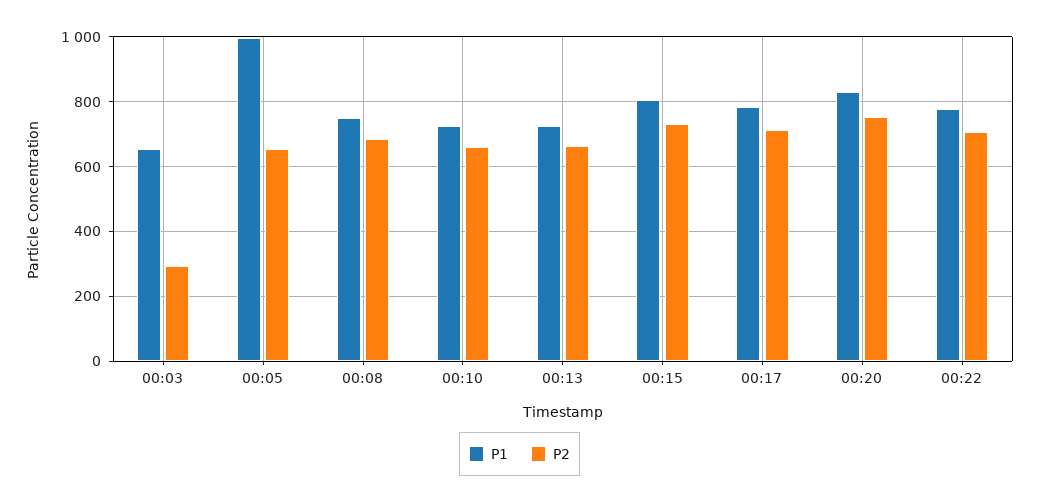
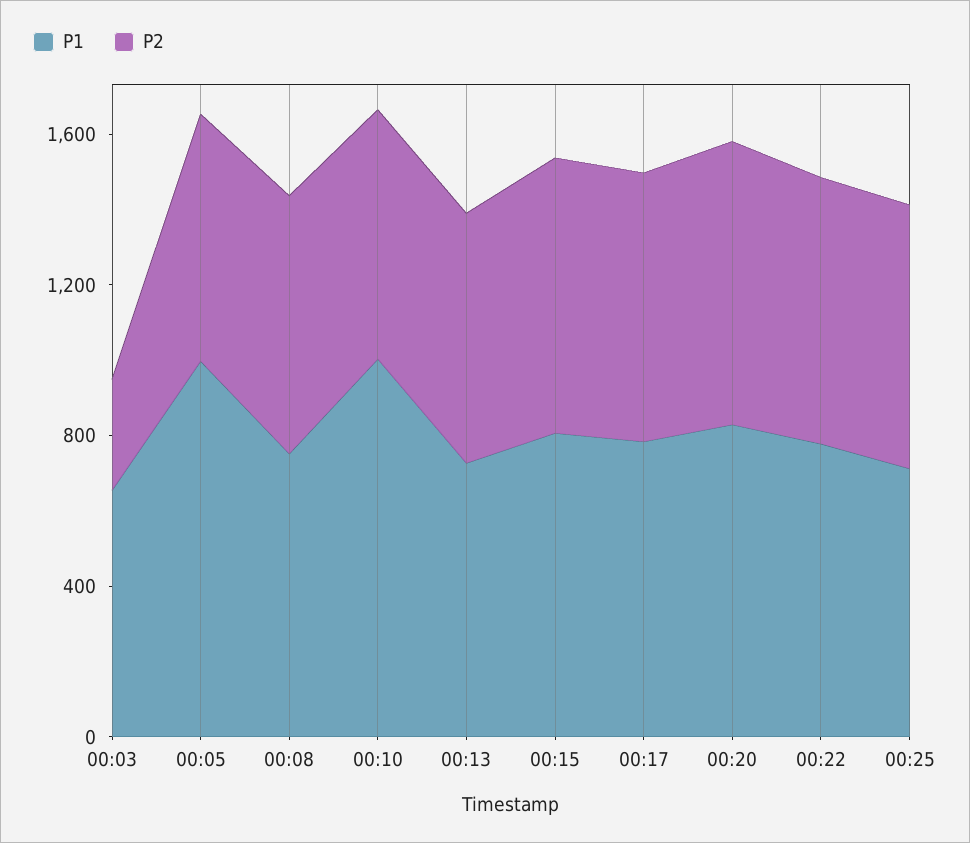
P1, 00:10: 720 -> 1000
P1, 00:25: none -> 700
P2, 00:25: none -> 700

